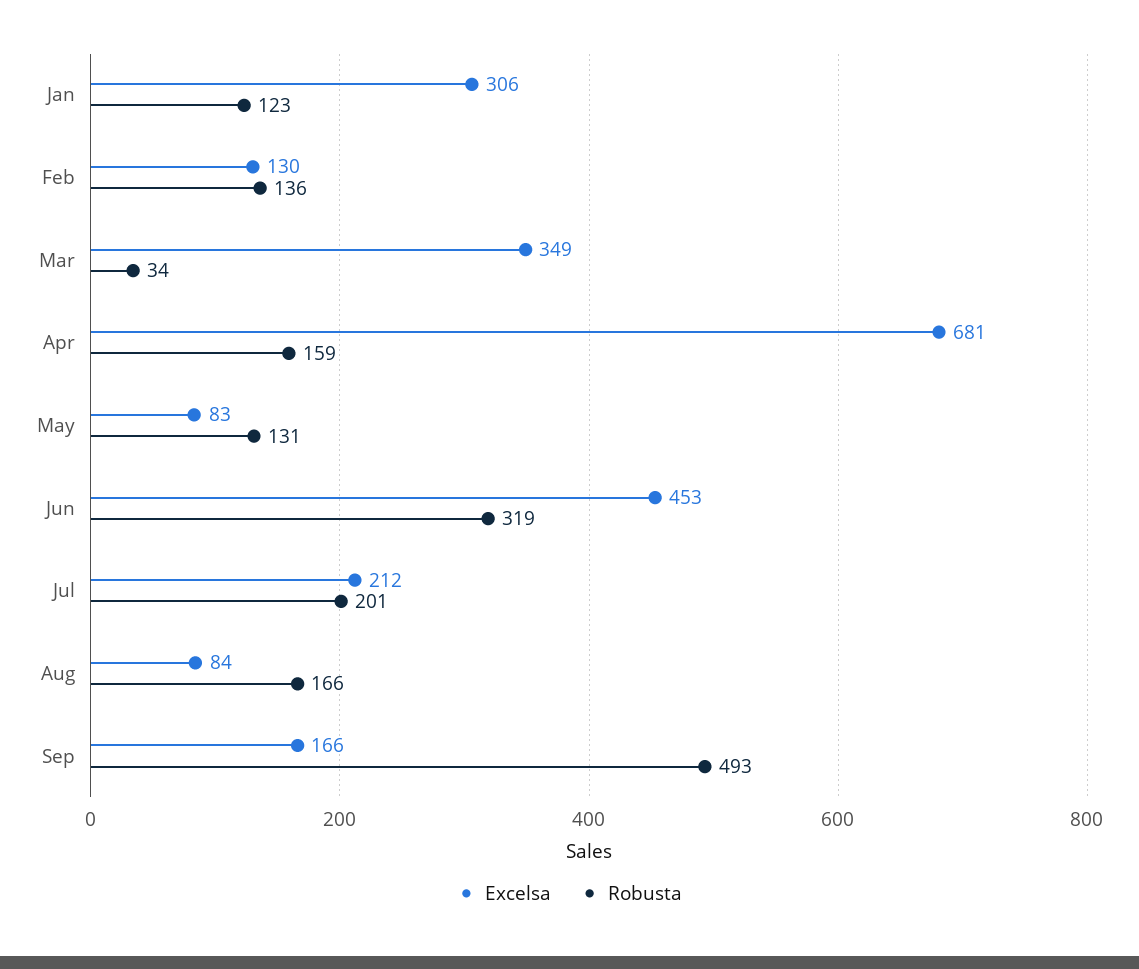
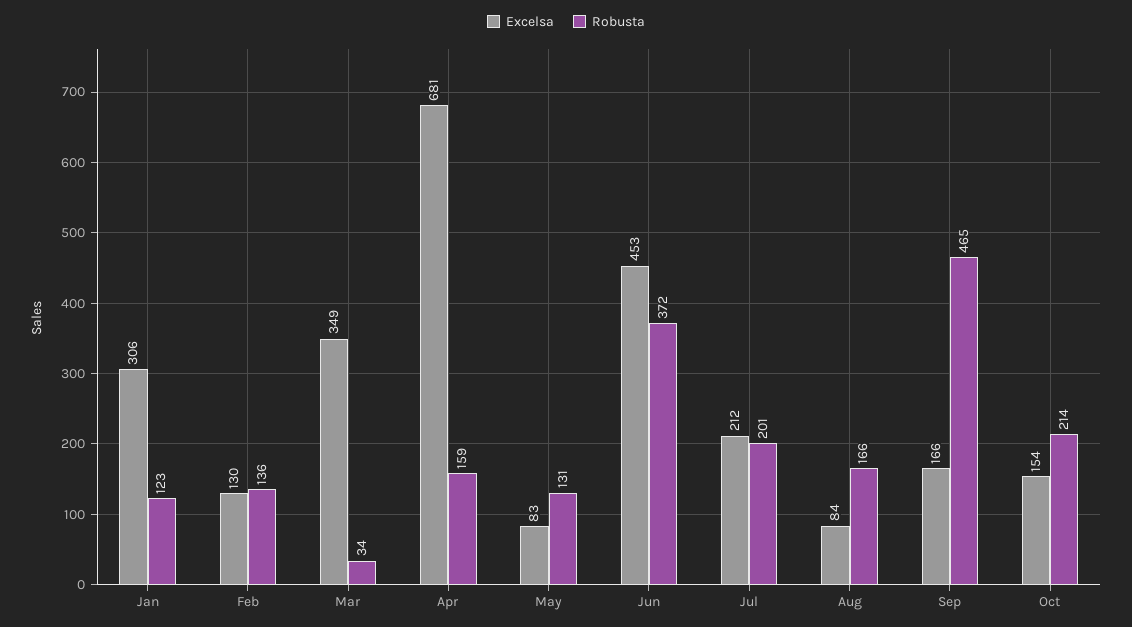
Robusta, Jun: 319 -> 372
Robusta, Sep: 493 -> 465
Excelsa, Oct: none -> 154
Robusta, Oct: none -> 214

